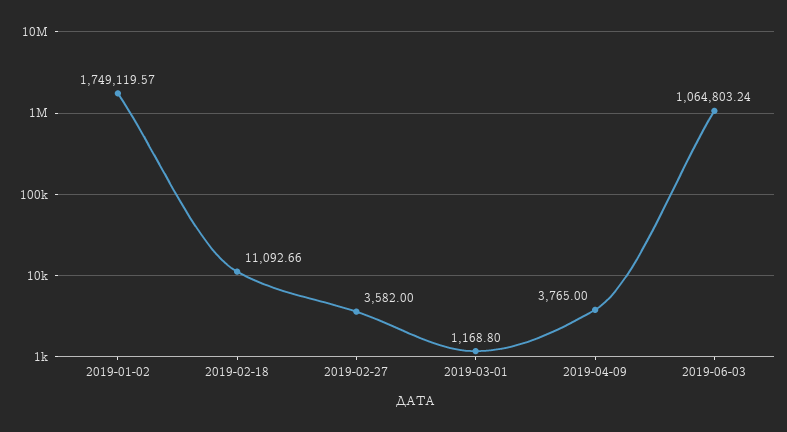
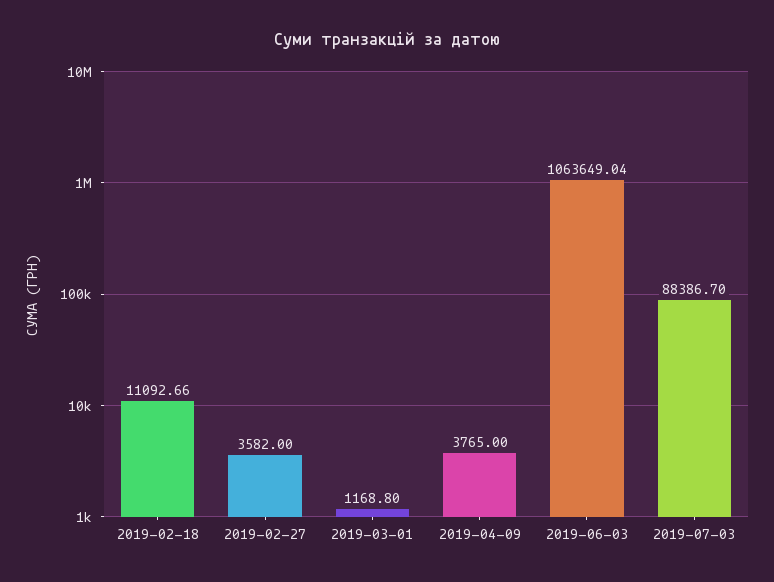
2019-01-02: 1749119.57 -> none
2019-06-03: 1064803.24 -> 1063649.04
2019-07-03: none -> 88386.7

